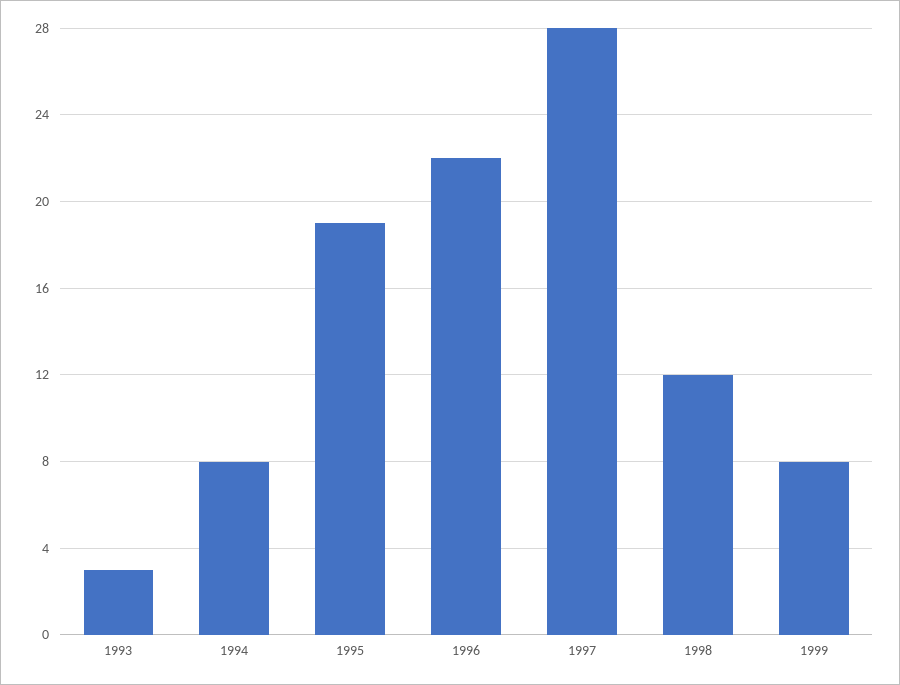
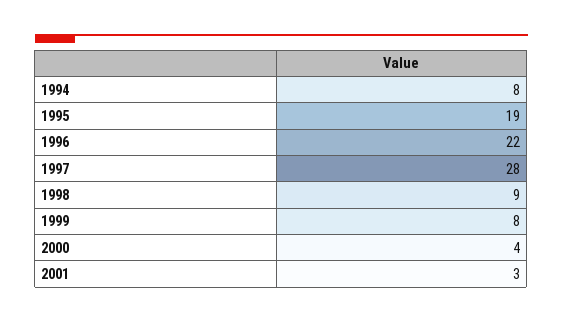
1993: 3 -> none
1998: 12 -> 9
2000: none -> 4
2001: none -> 3

